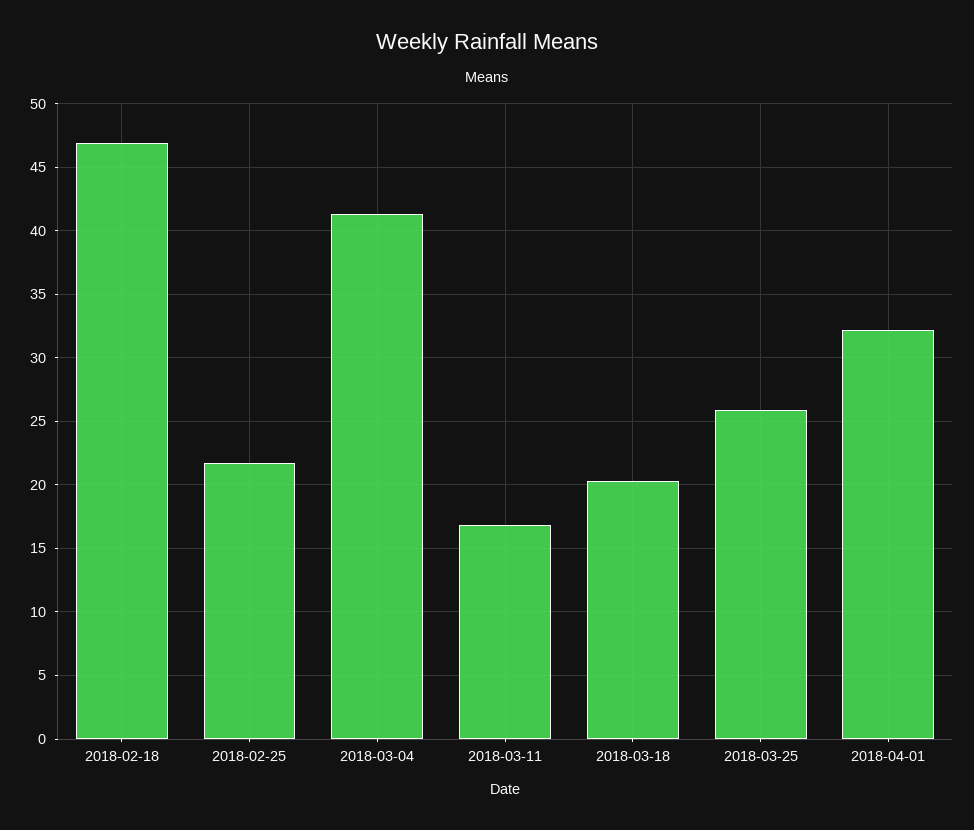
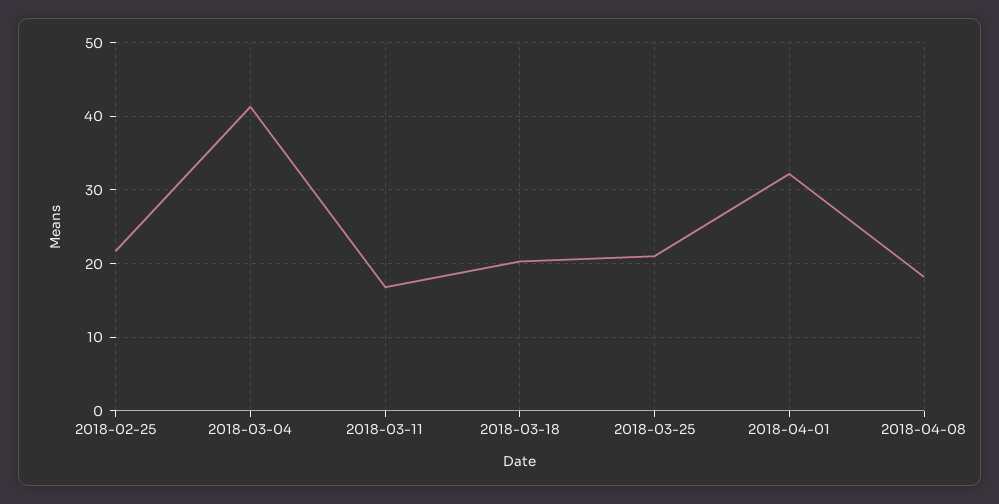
2018-02-18: 47 -> none
2018-03-25: 26 -> 21
2018-04-08: none -> 18

